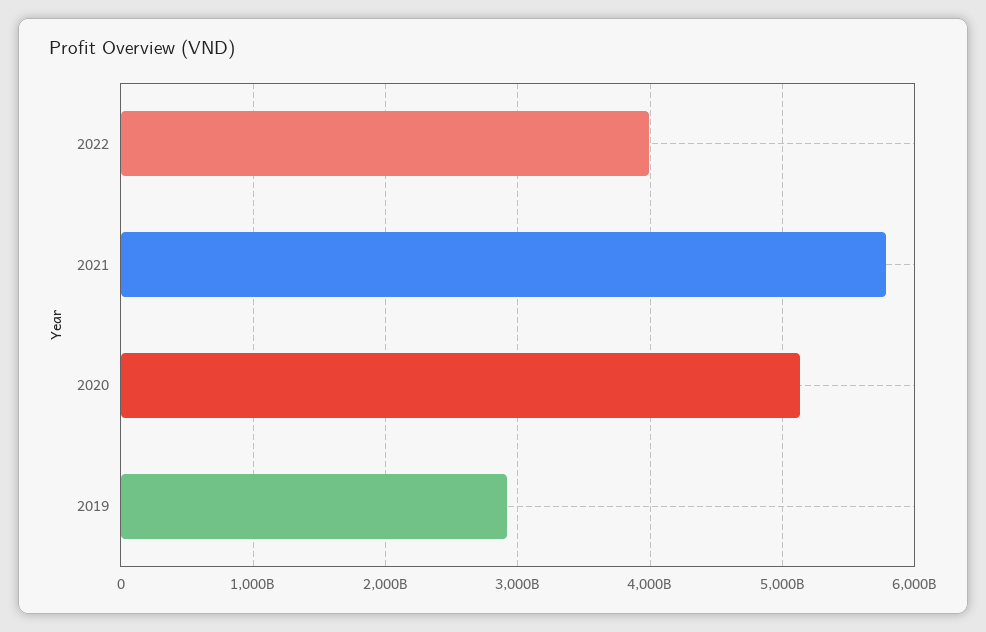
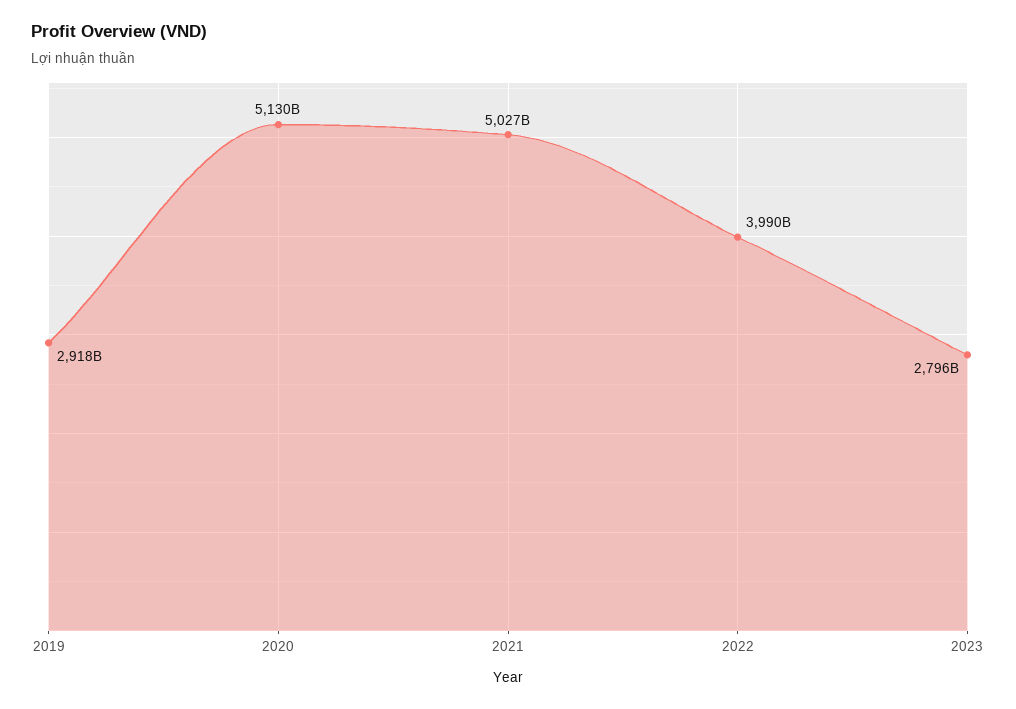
2021: 5800000000000 -> 5027000000000
2023: none -> 2796000000000

